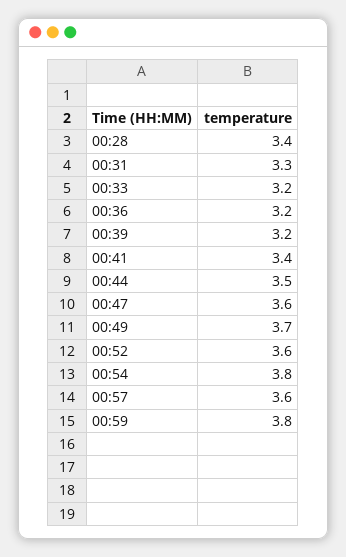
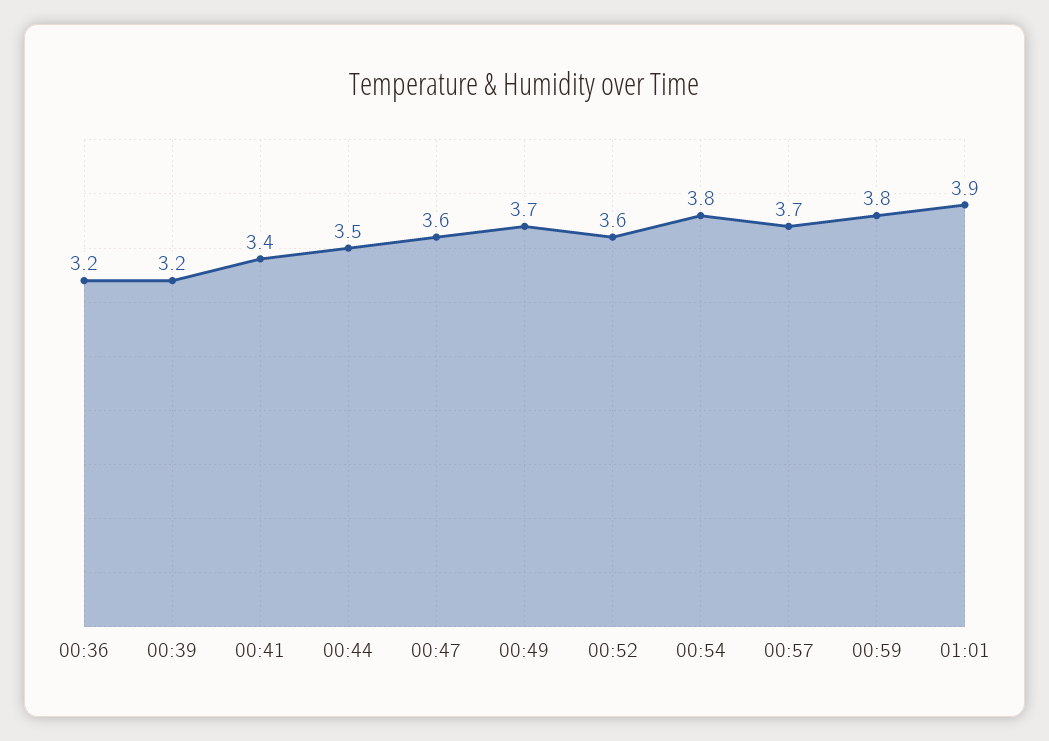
00:28: 3.4 -> none
00:31: 3.3 -> none
00:33: 3.2 -> none
00:57: 3.6 -> 3.7
01:01: none -> 3.9

